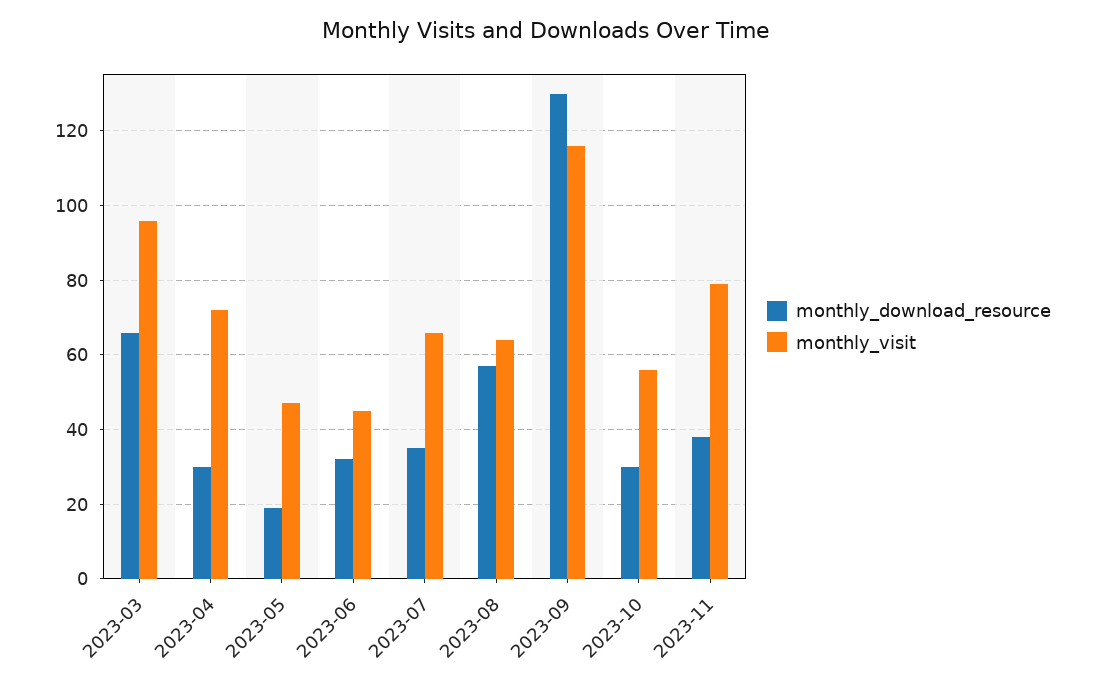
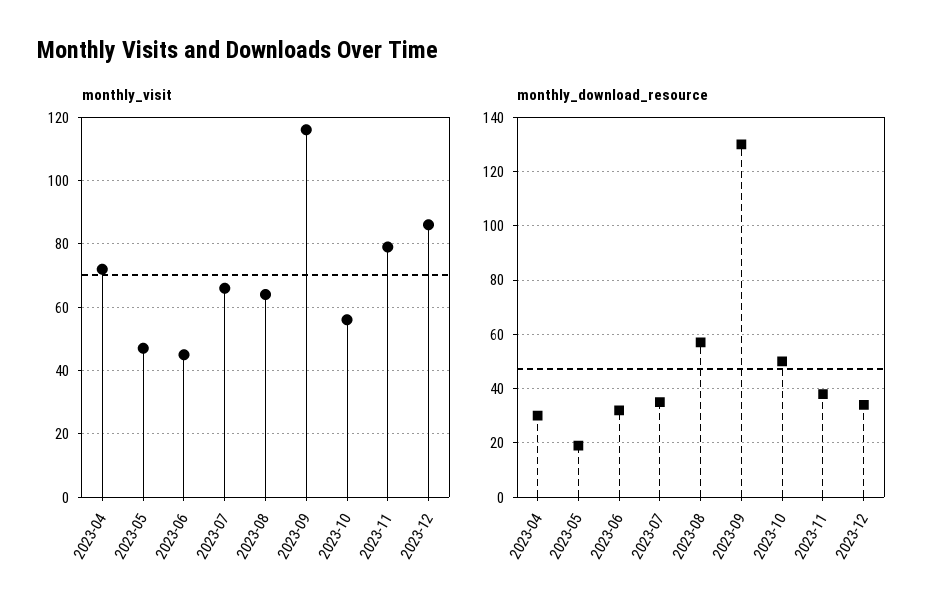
monthly_download_resource, 2023-03: 65 -> none
monthly_visit, 2023-03: 95 -> none
monthly_download_resource, 2023-10: 30 -> 50
monthly_visit, 2023-12: none -> 85
monthly_download_resource, 2023-12: none -> 35

